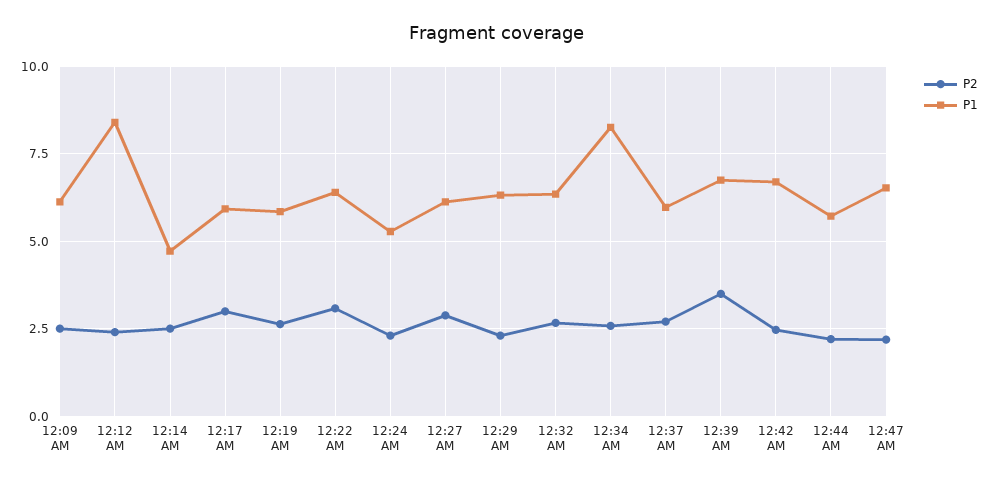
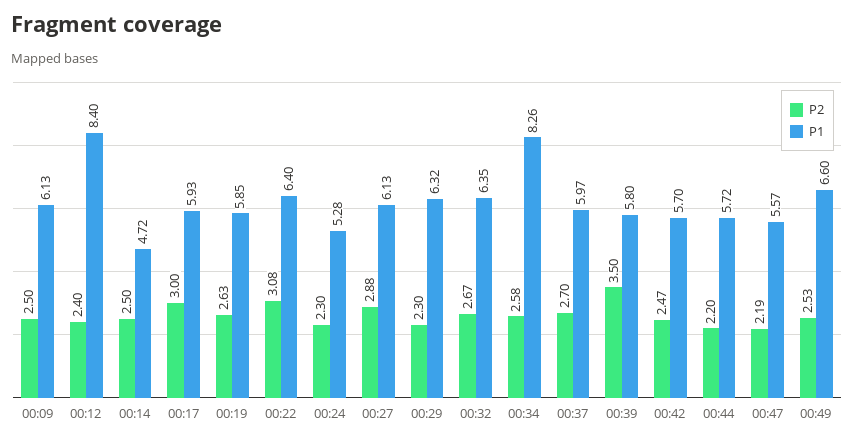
P1, 12:39 AM: 6.75 -> 5.8
P1, 12:42 AM: 6.75 -> 5.7
P1, 12:47 AM: 6.5 -> 5.57
P2, 00:49: none -> 2.53
P1, 00:49: none -> 6.6

